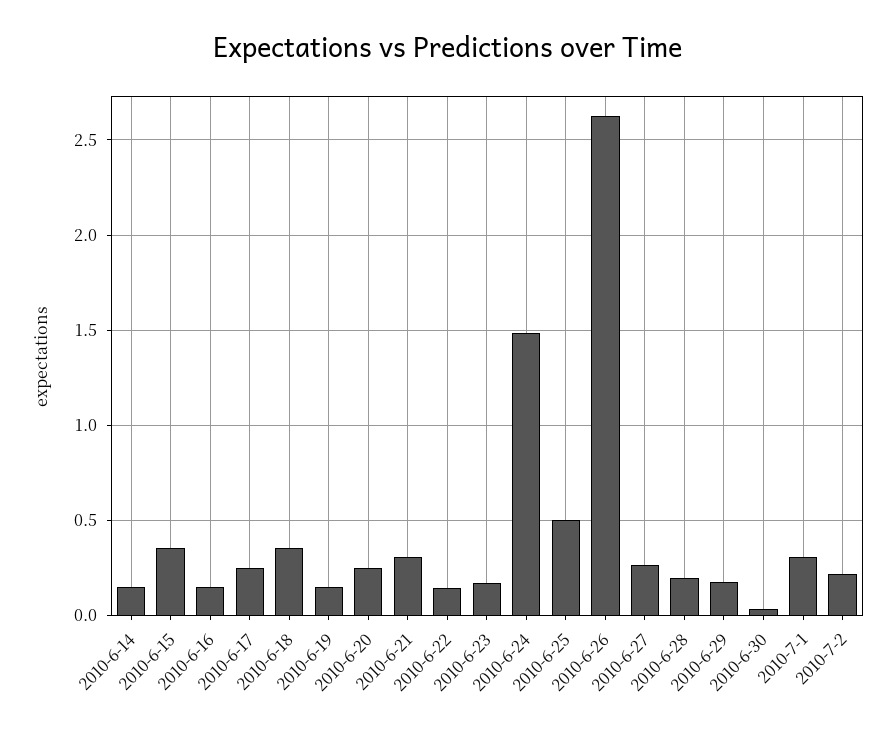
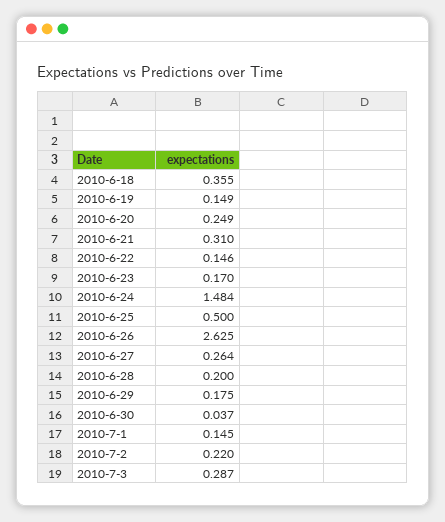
2010-6-14: 0.15 -> none
2010-6-15: 0.35 -> none
2010-6-16: 0.15 -> none
2010-6-17: 0.25 -> none
2010-7-1: 0.3 -> 0.145
2010-7-3: none -> 0.287

